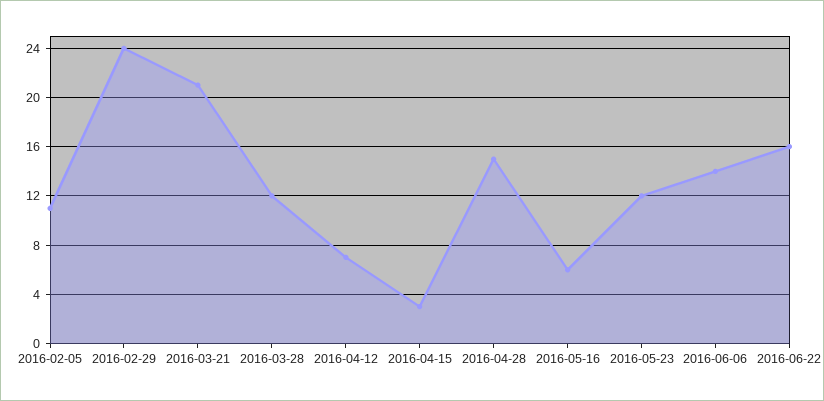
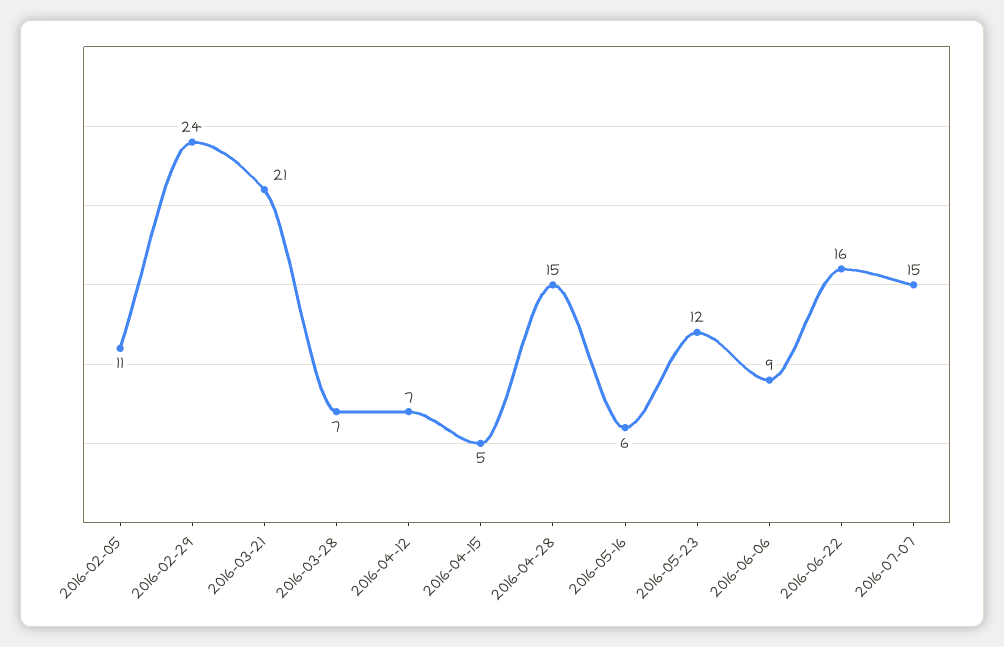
2016-03-28: 12 -> 7
2016-04-15: 3 -> 5
2016-06-06: 14 -> 9
2016-07-07: none -> 15

